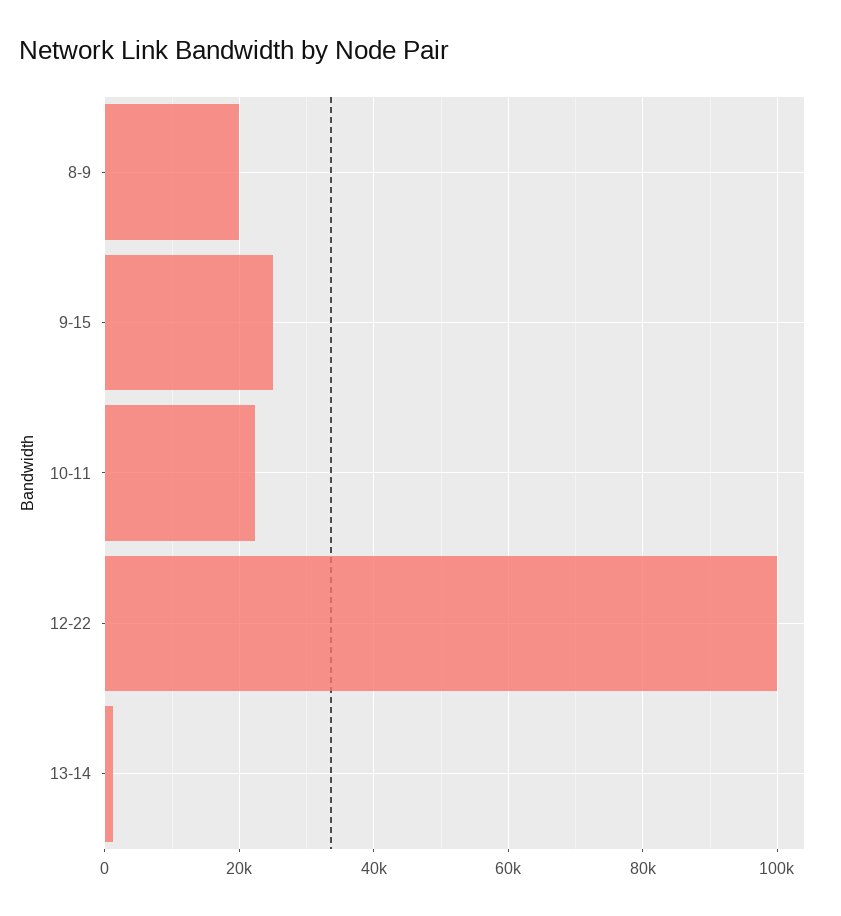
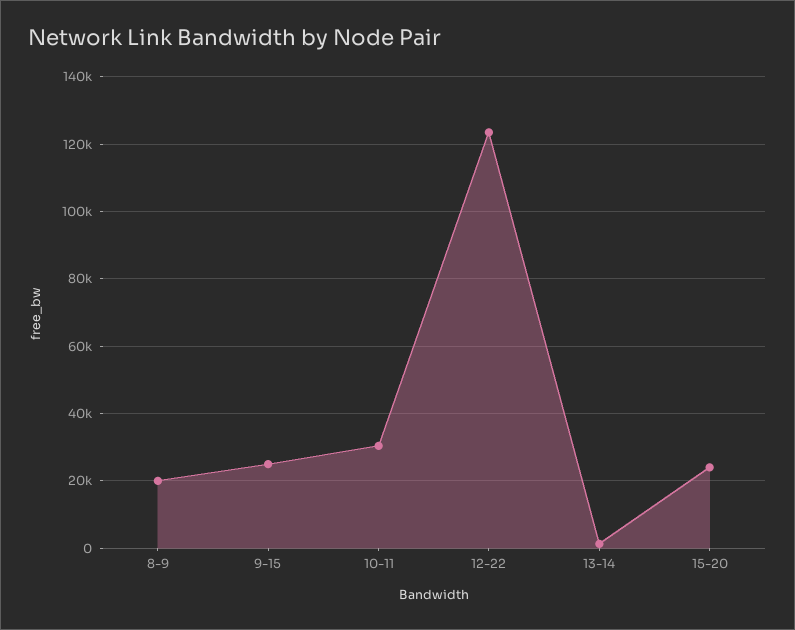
10-11: 22000 -> 30000
12-22: 100000 -> 124000
15-20: none -> 24000

